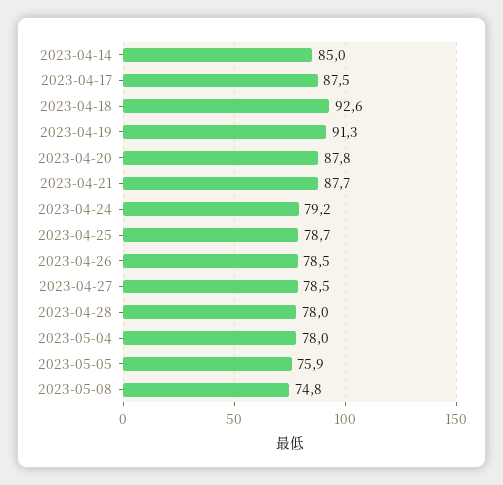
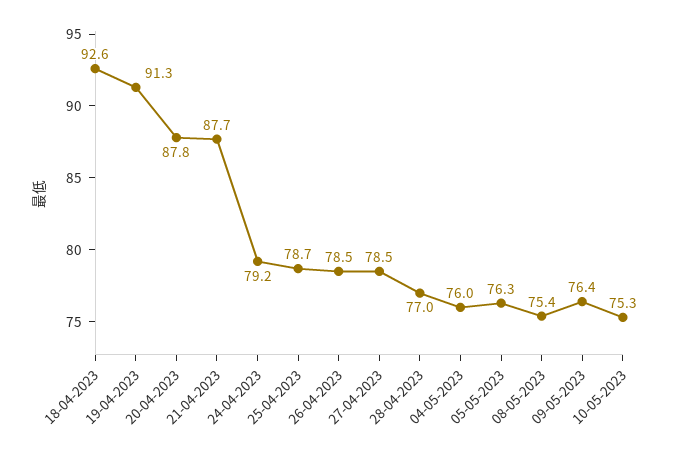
2023-04-14: 85 -> none
2023-04-17: 87.5 -> none
2023-04-28: 78 -> 77
2023-05-04: 78 -> 76
2023-05-05: 75.9 -> 76.3
2023-05-08: 74.8 -> 75.4
09-05-2023: none -> 76.4
10-05-2023: none -> 75.3

